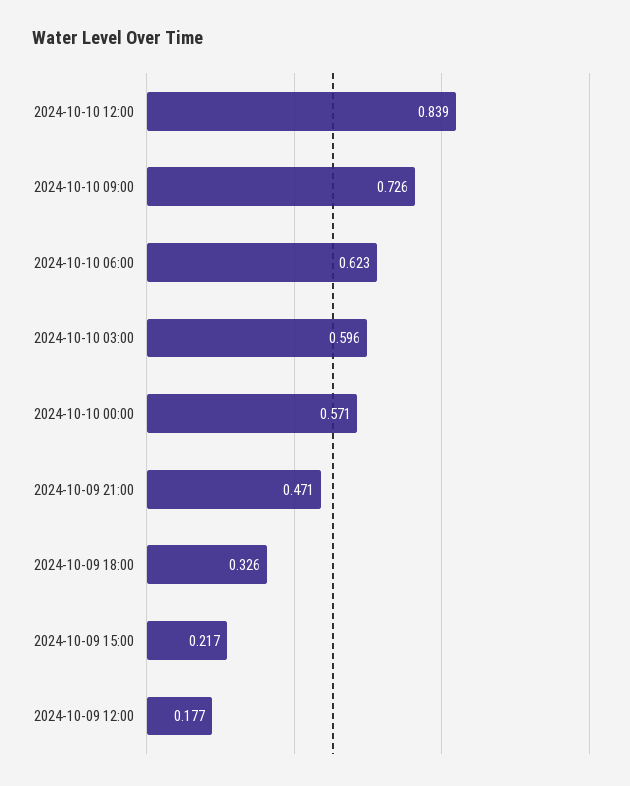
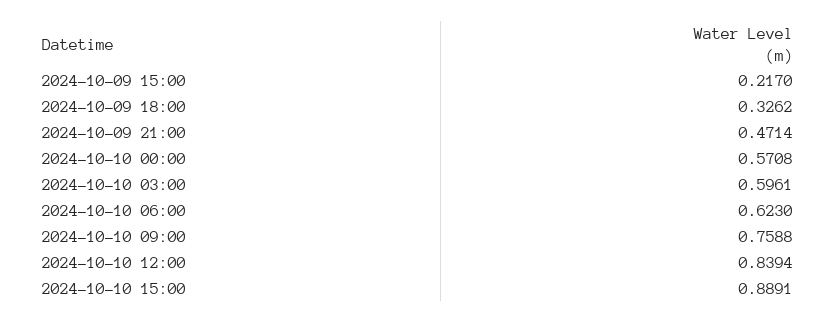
2024-10-10 09:00: 0.726 -> 0.7588
2024-10-09 12:00: 0.177 -> none
2024-10-10 15:00: none -> 0.8891

